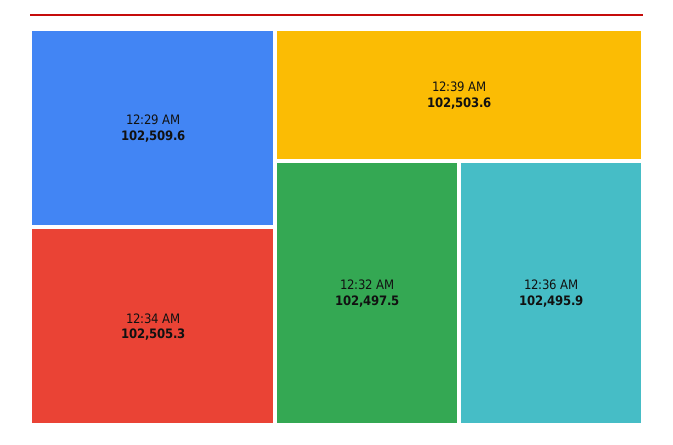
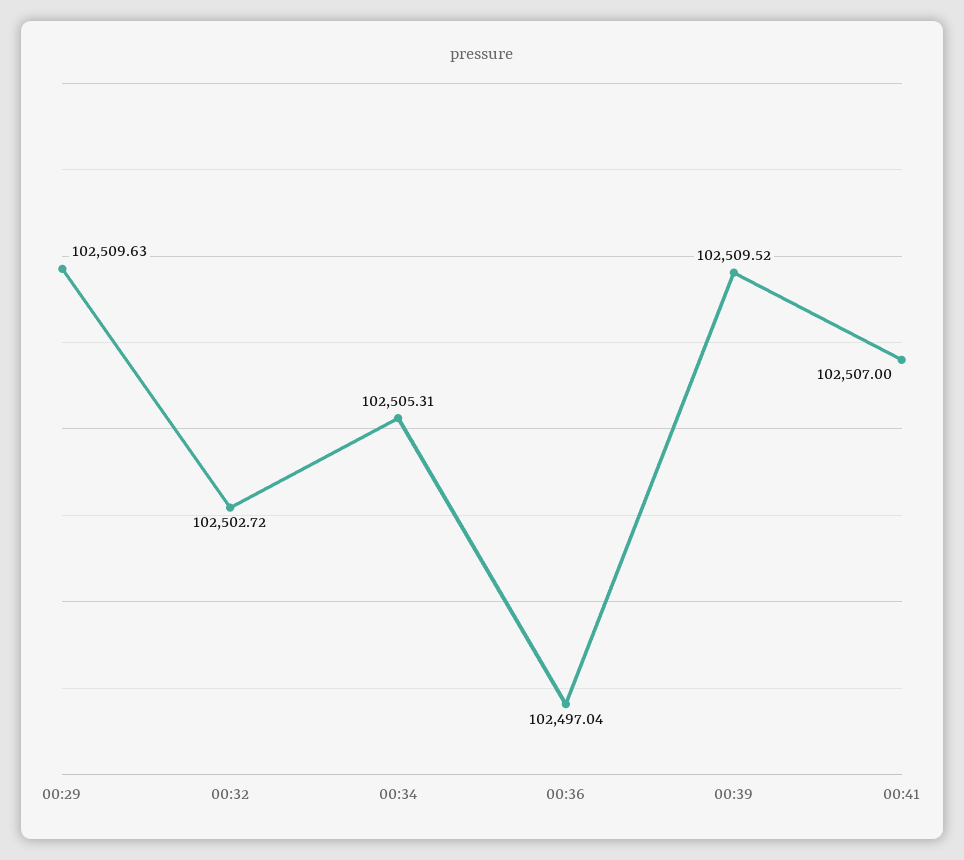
12:39 AM: 102503.6 -> 102509.52
12:32 AM: 102497.5 -> 102502.72
12:36 AM: 102495.9 -> 102497.04
00:41: none -> 102507

